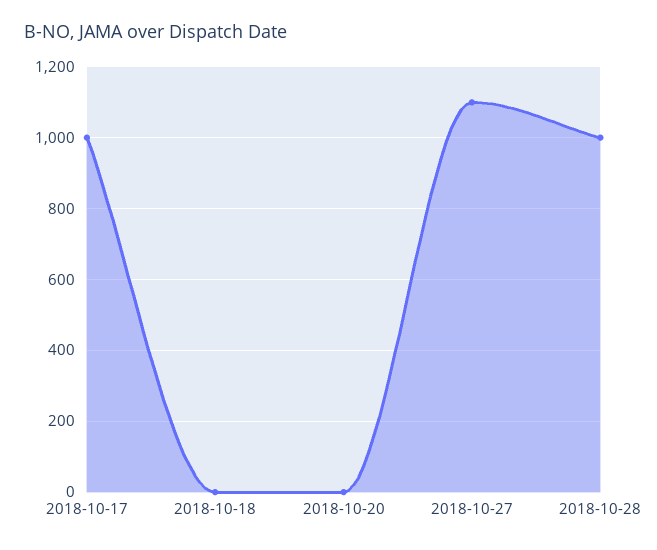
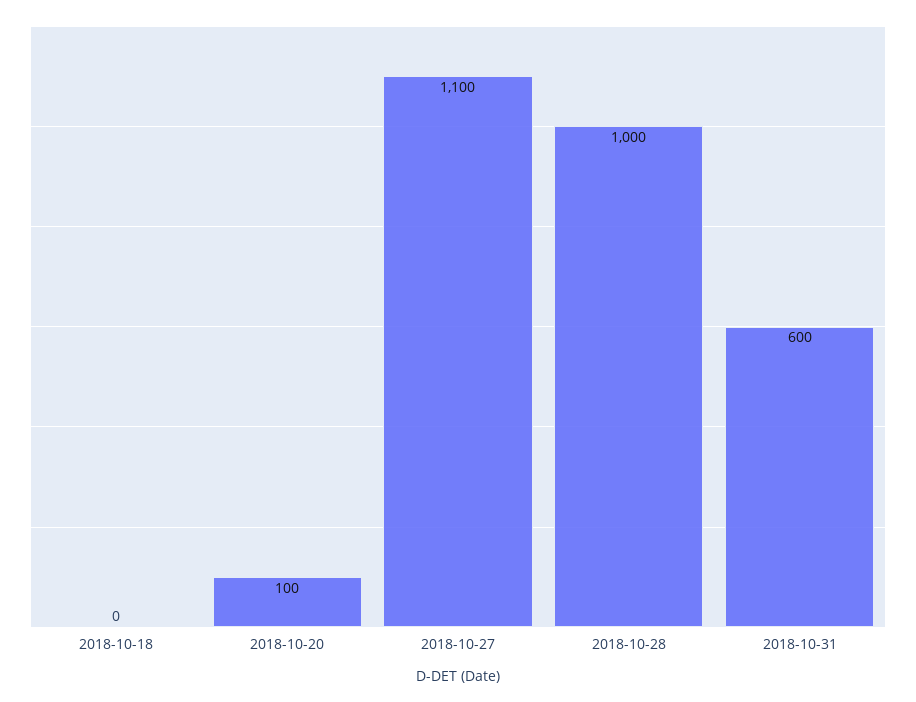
2018-10-17: 1000 -> none
2018-10-20: 0 -> 100
2018-10-31: none -> 600

